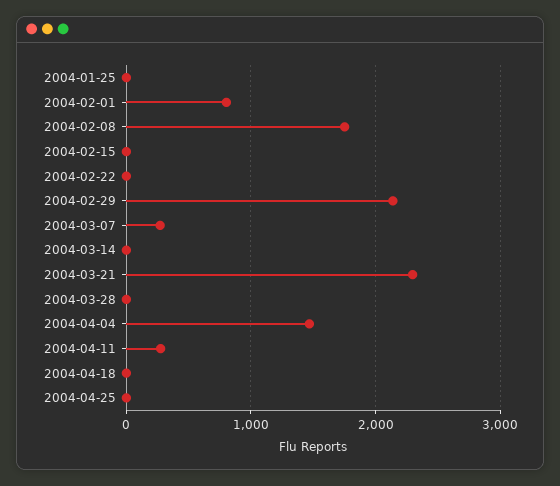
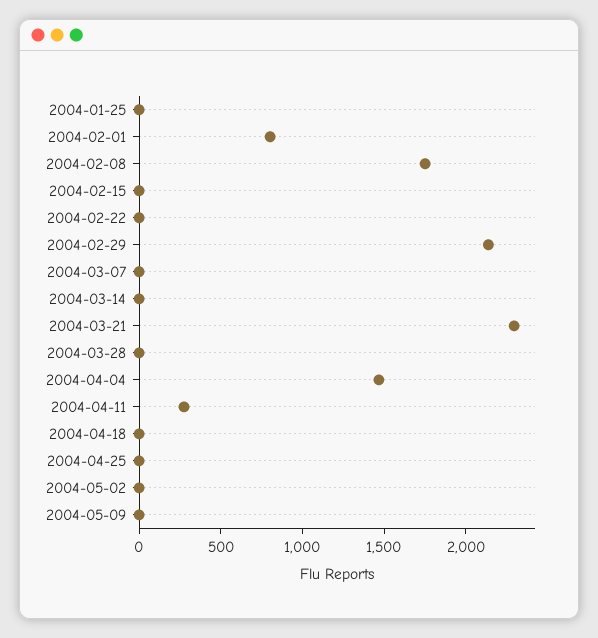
2004-03-07: 300 -> 0
2004-05-02: none -> 0
2004-05-09: none -> 0

